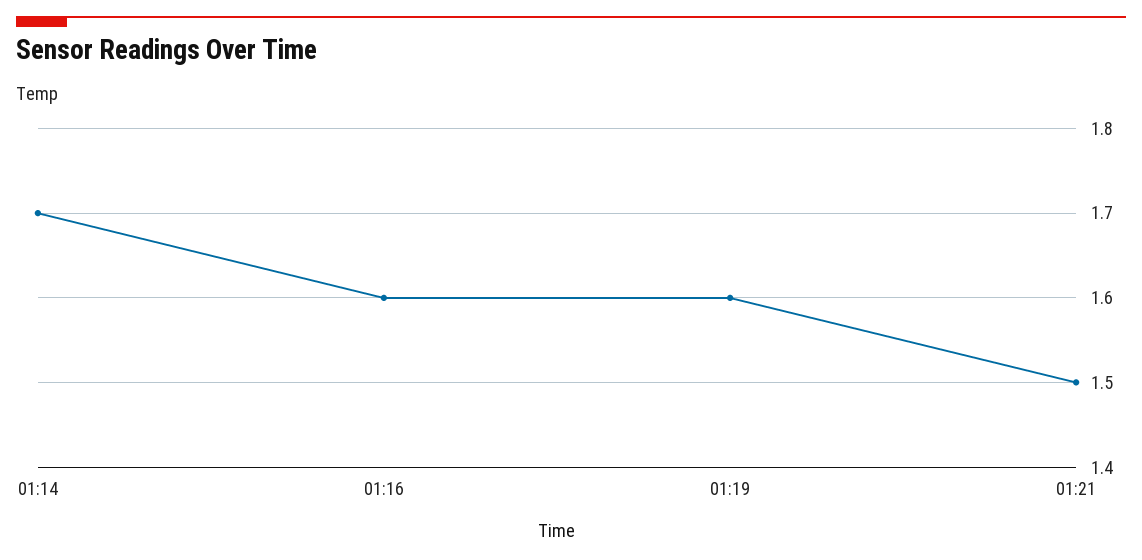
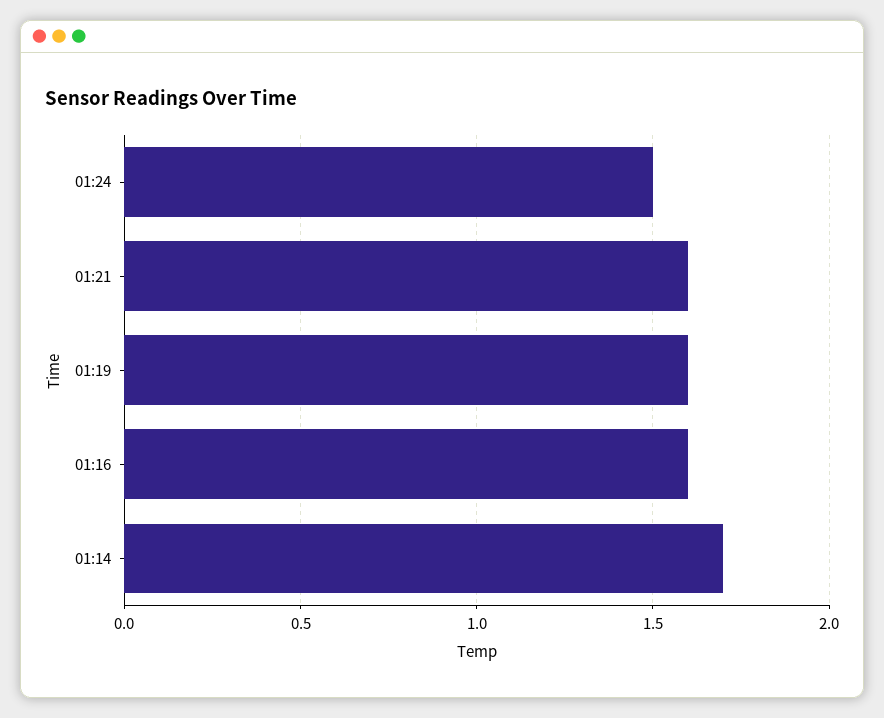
01:21: 1.5 -> 1.6
01:24: none -> 1.5

